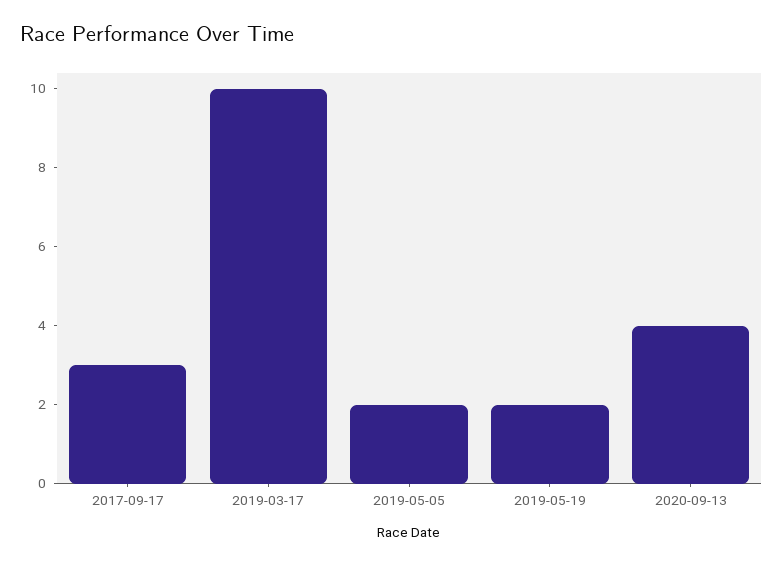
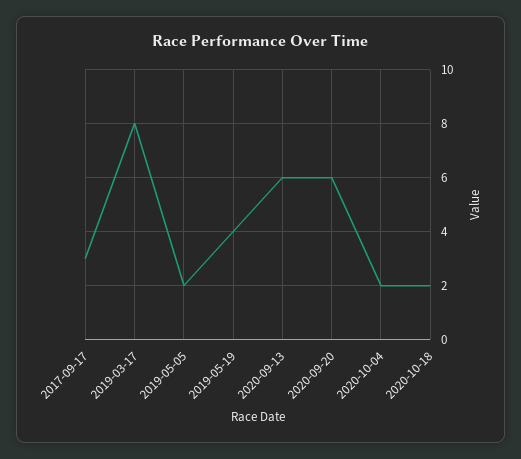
2019-03-17: 10 -> 8
2019-05-19: 2 -> 4
2020-09-13: 4 -> 6
2020-09-20: none -> 6
2020-10-04: none -> 2
2020-10-18: none -> 2

